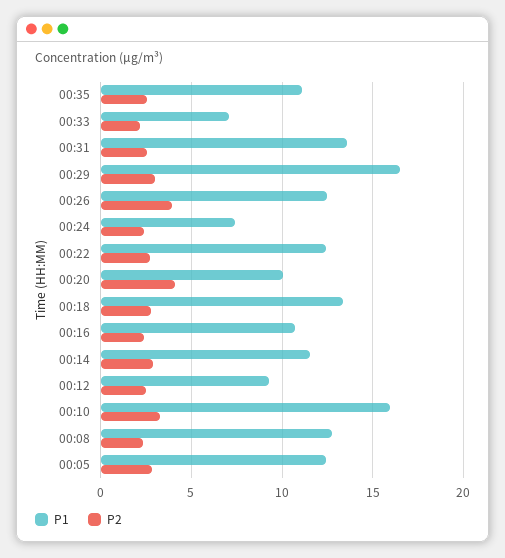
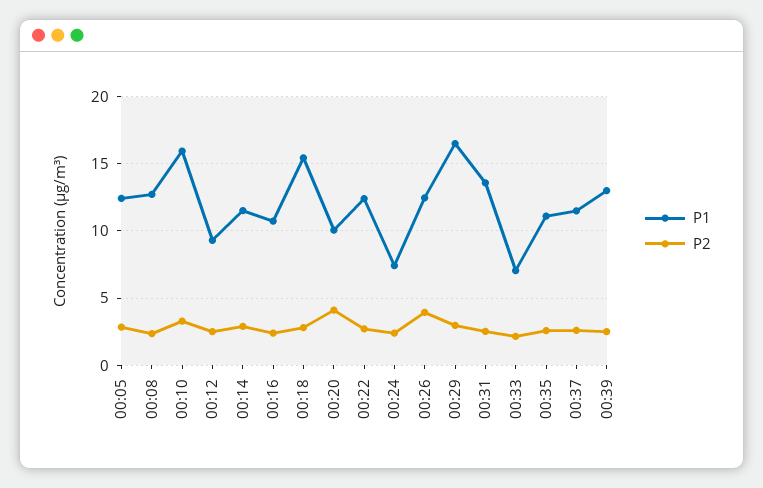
P1, 00:18: 13.5 -> 15.5
P1, 00:37: none -> 11.5
P2, 00:37: none -> 2.5
P1, 00:39: none -> 13
P2, 00:39: none -> 2.5

